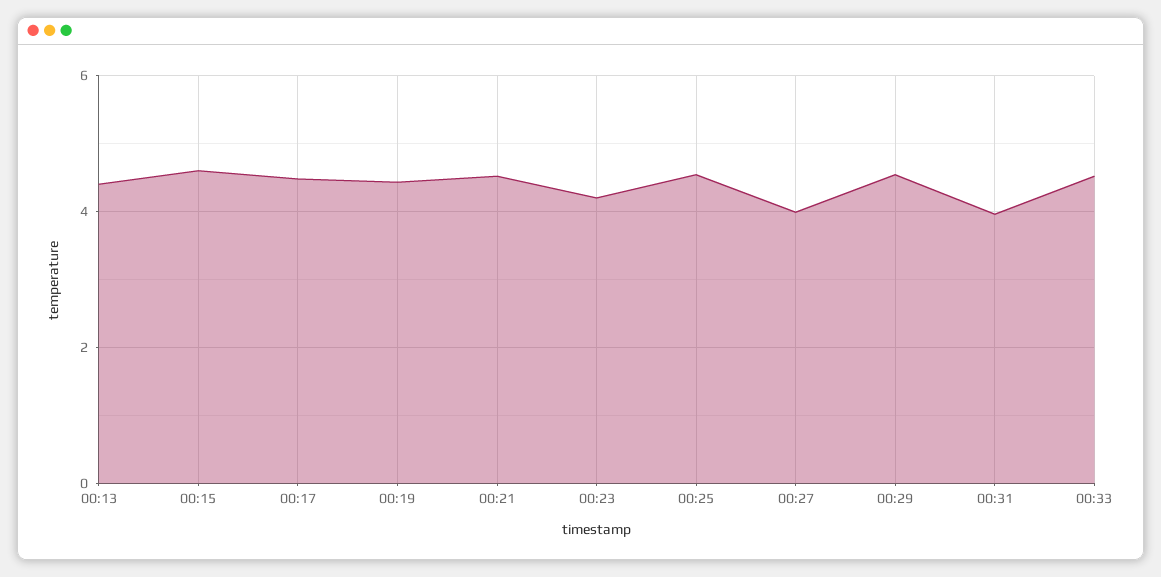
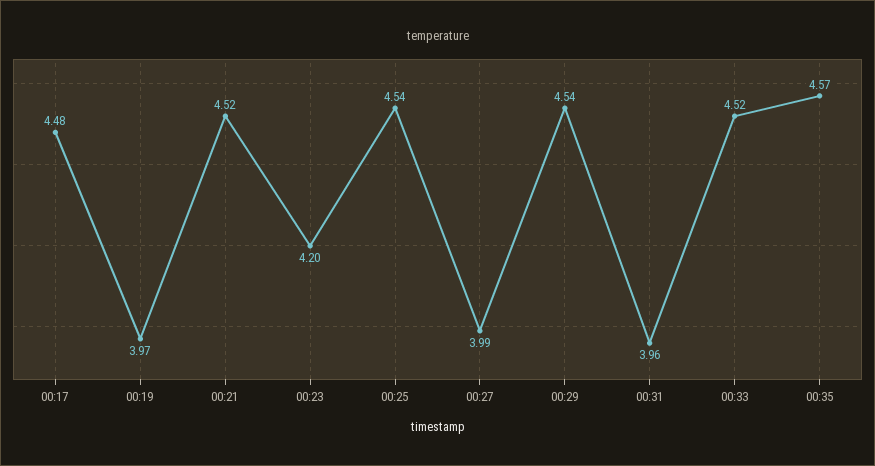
00:13: 4.4 -> none
00:15: 4.6 -> none
00:19: 4.4 -> 3.97
00:35: none -> 4.57

